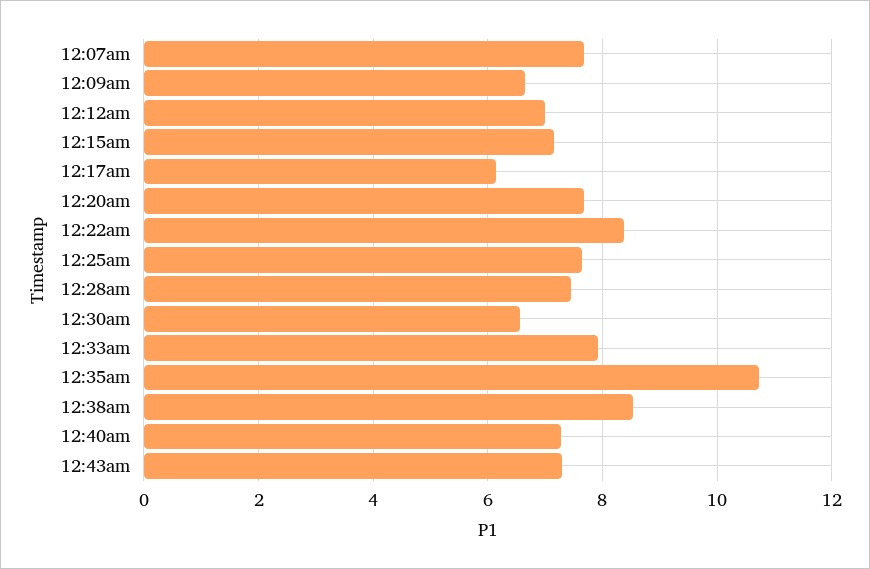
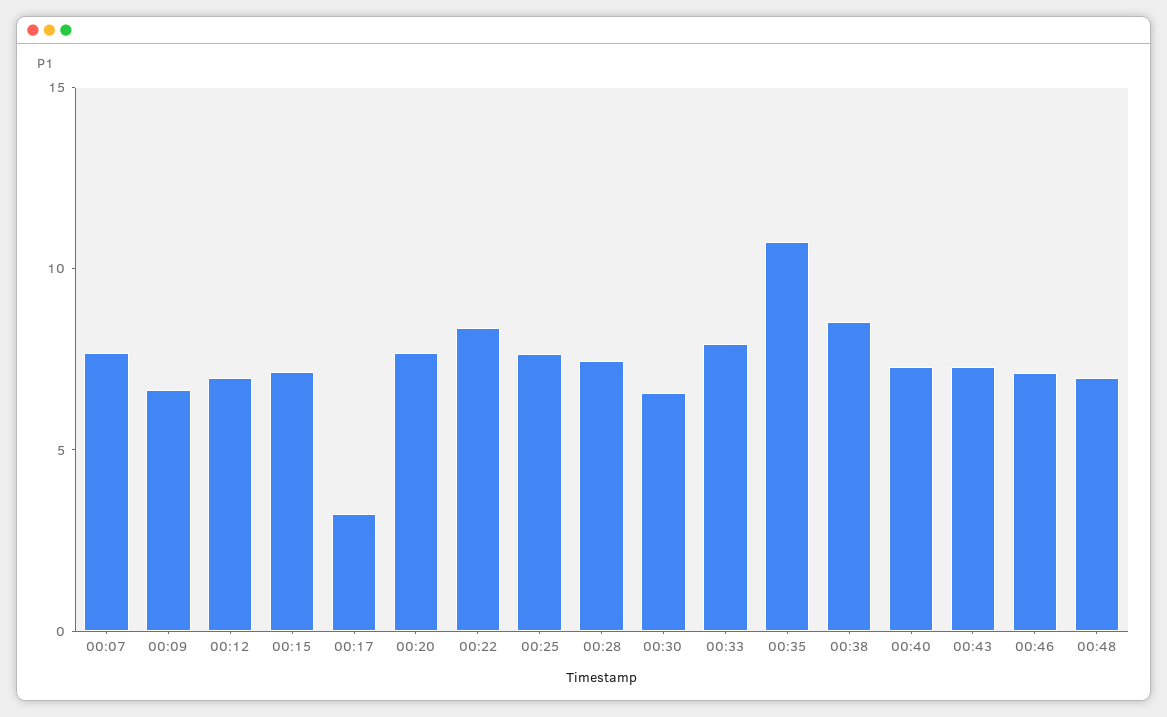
12:17am: 6.2 -> 3
00:46: none -> 7
00:48: none -> 7

